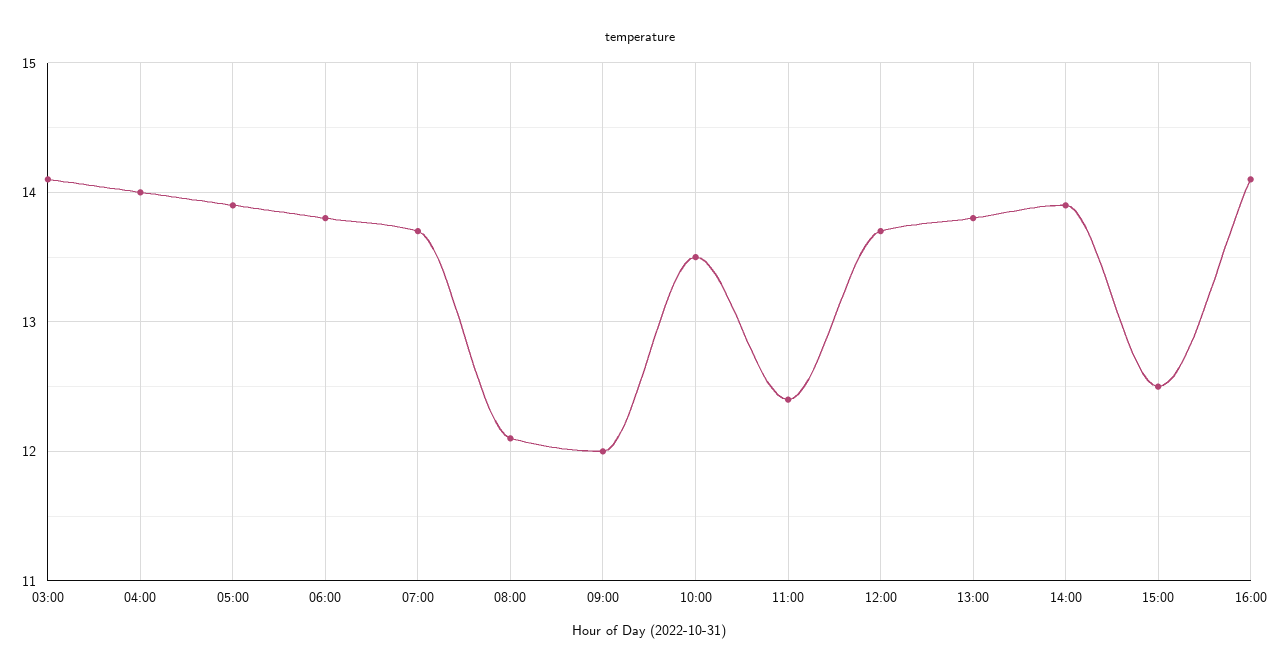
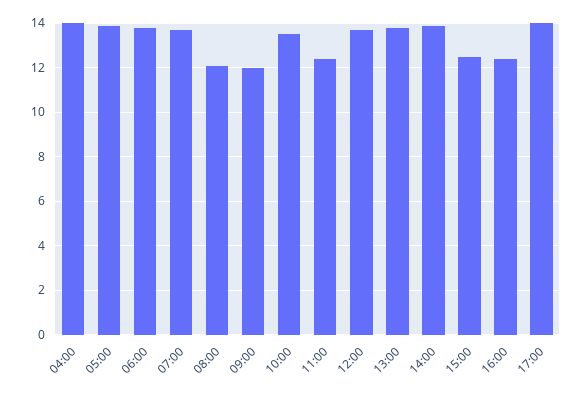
03:00: 14.1 -> none
16:00: 14.1 -> 12.5
17:00: none -> 14

